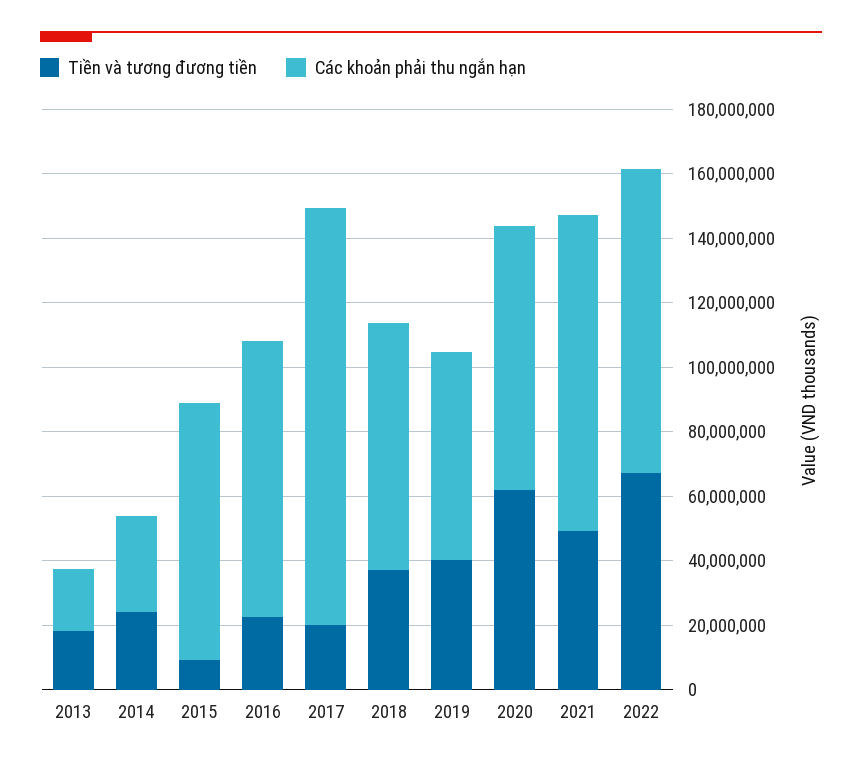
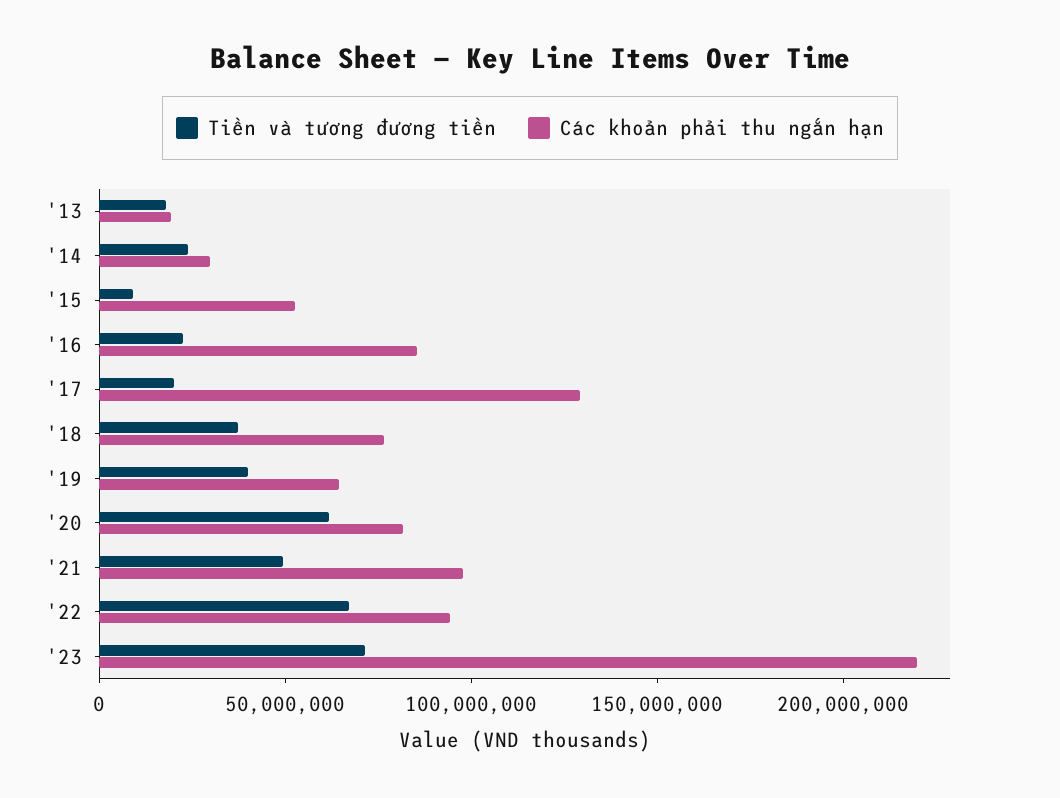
Các khoản phải thu ngắn hạn, 2015: 80000000 -> 50000000
Tiền và tương đương tiền, '23: none -> 70000000
Các khoản phải thu ngắn hạn, '23: none -> 220000000

